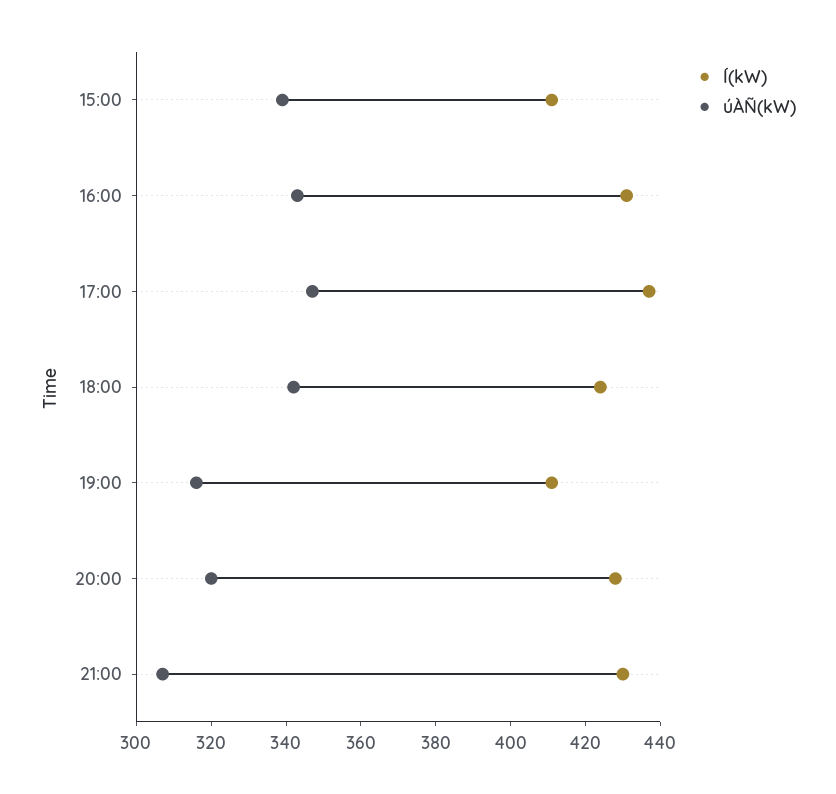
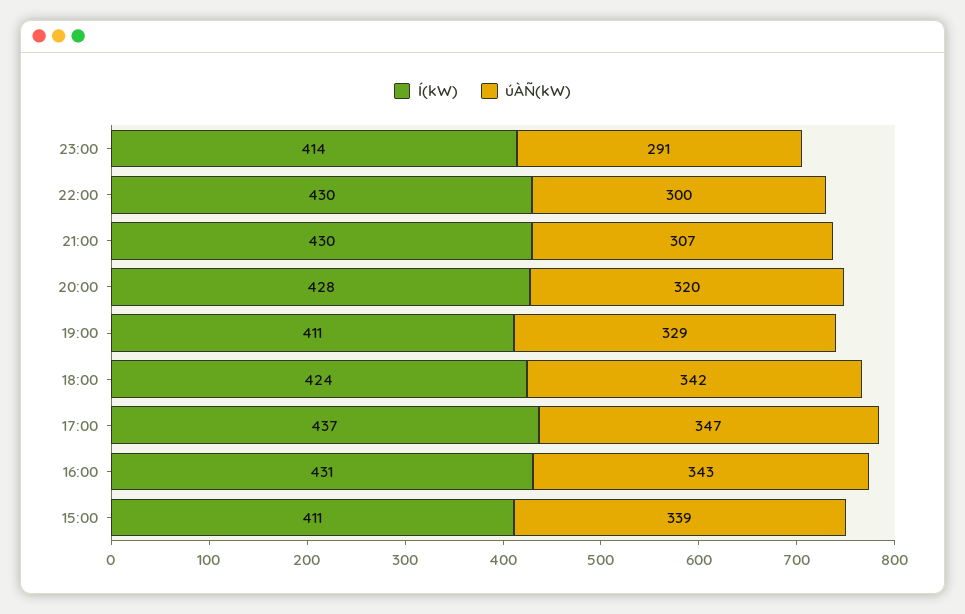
úÀÑ(kW), 19:00: 315 -> 329
Í(kW), 23:00: none -> 414
úÀÑ(kW), 23:00: none -> 291
Í(kW), 22:00: none -> 430
úÀÑ(kW), 22:00: none -> 300

